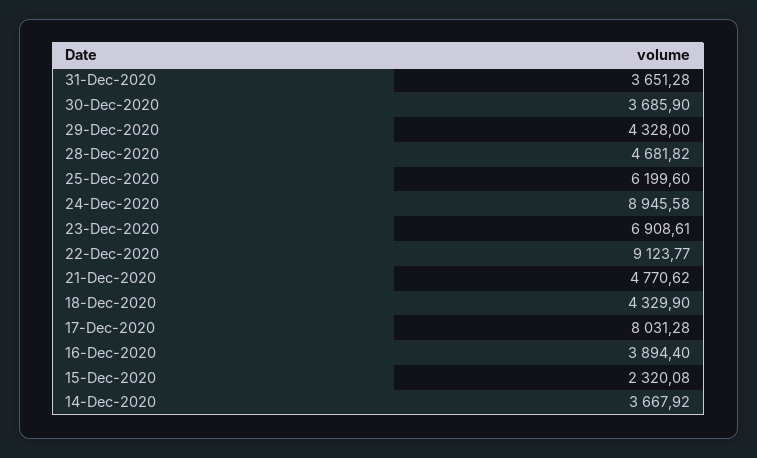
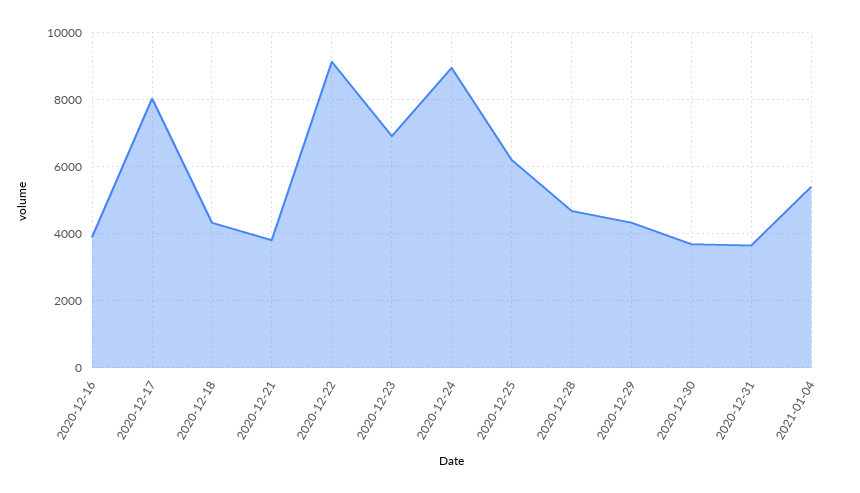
21-Dec-2020: 4770.62 -> 3800
15-Dec-2020: 2320.08 -> none
14-Dec-2020: 3667.92 -> none
2021-01-04: none -> 5400

